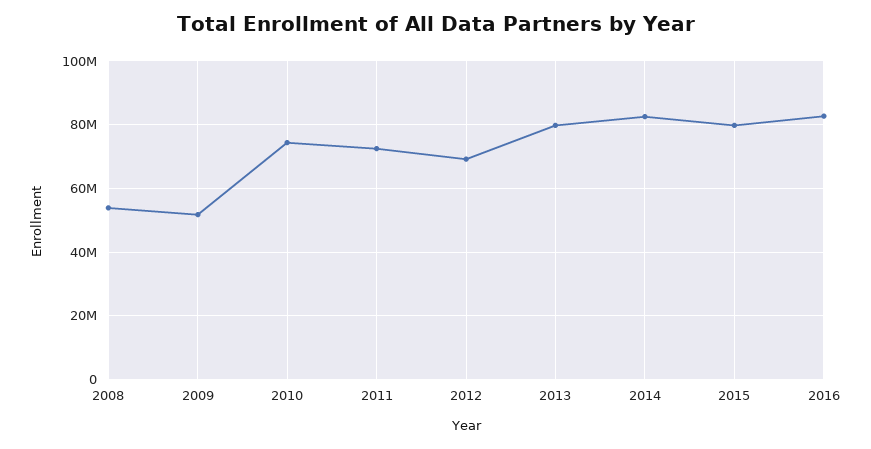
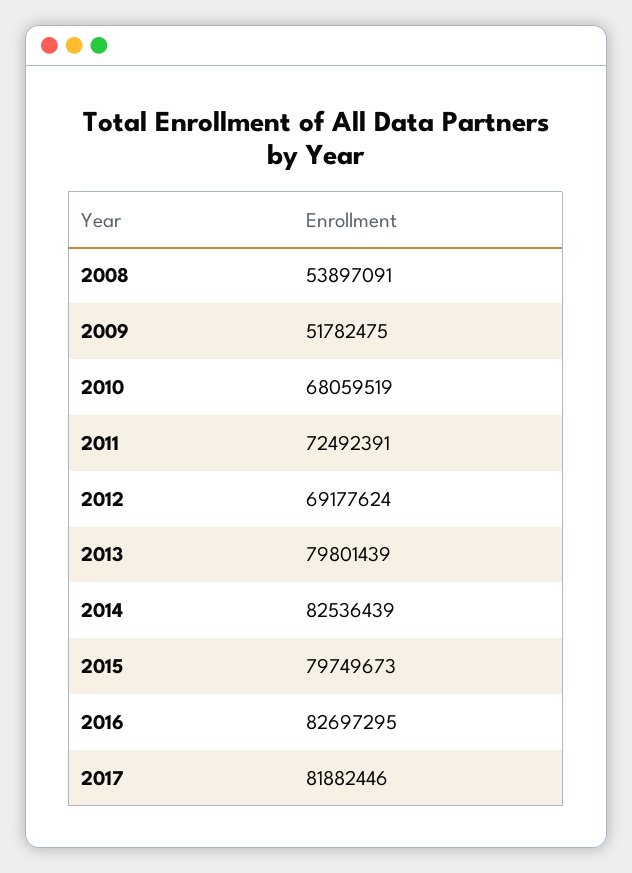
2010: 74000000 -> 68059519
2017: none -> 81882446

